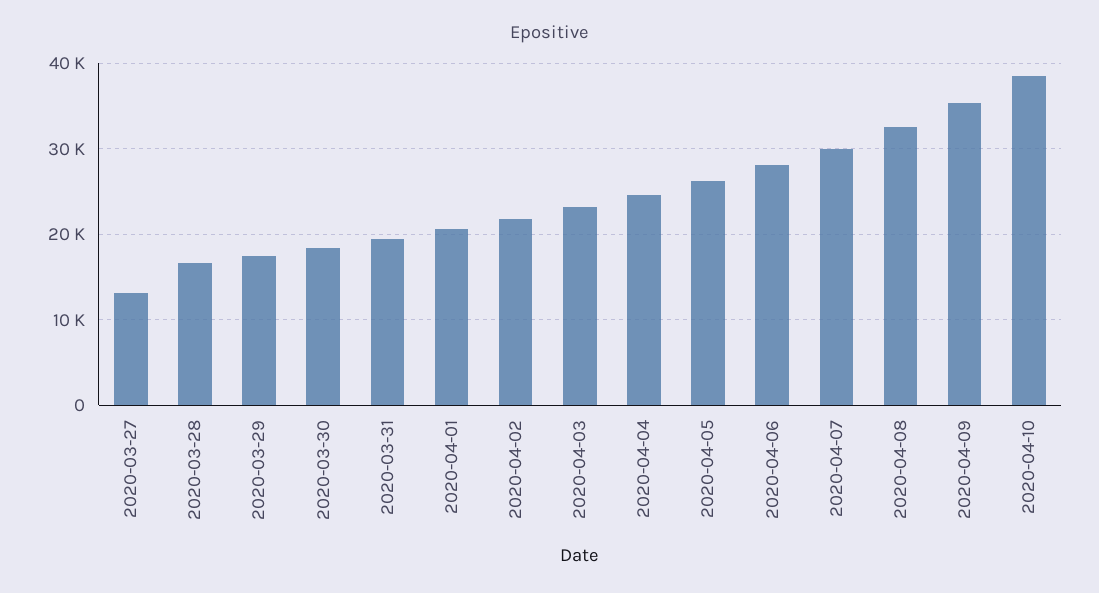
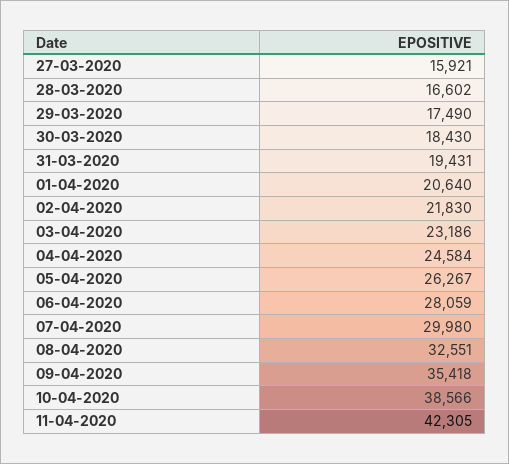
2020-03-27: 13000 -> 15921
11-04-2020: none -> 42305

